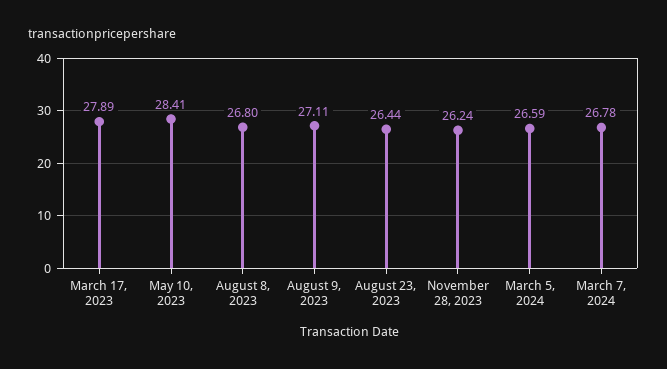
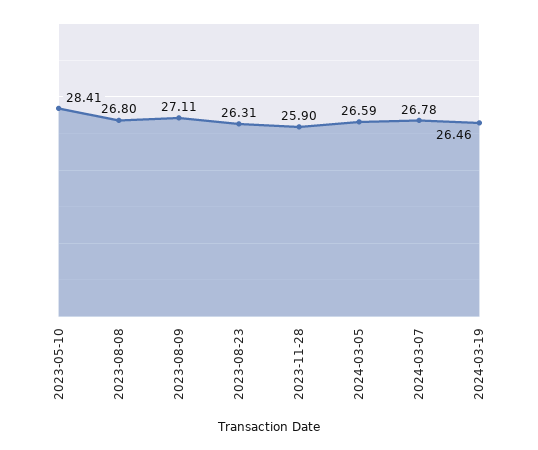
March 17, 2023: 27.89 -> none
August 23, 2023: 26.44 -> 26.31
November 28, 2023: 26.24 -> 25.9
2024-03-19: none -> 26.46

